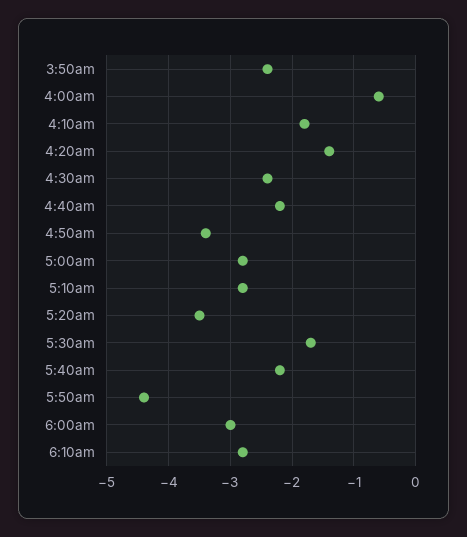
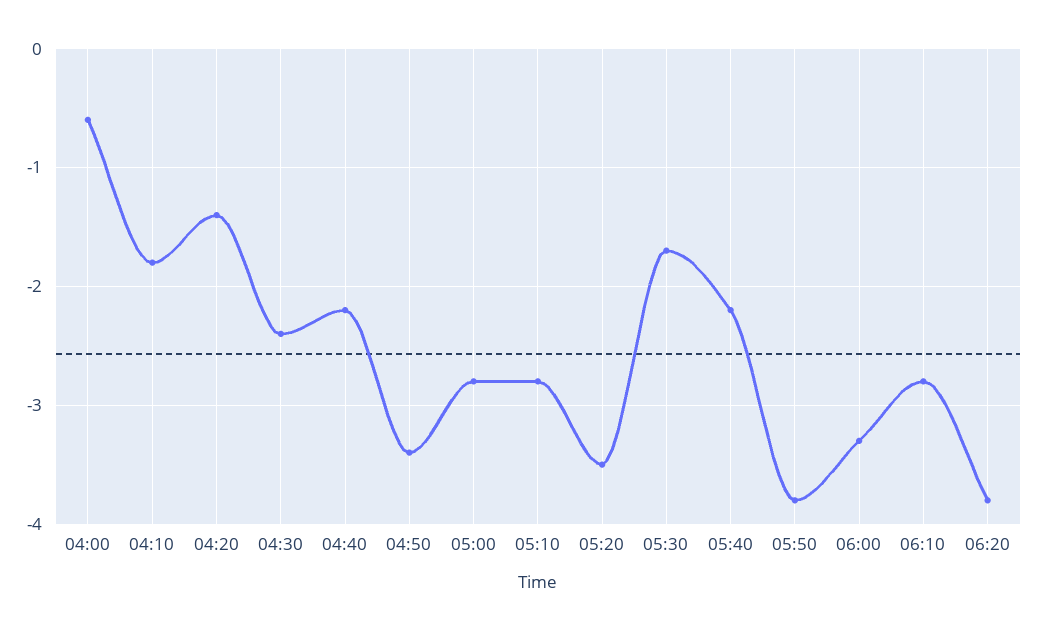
3:50am: -2.4 -> none
5:50am: -4.4 -> -3.8
6:00am: -3 -> -3.3
06:20: none -> -3.8

